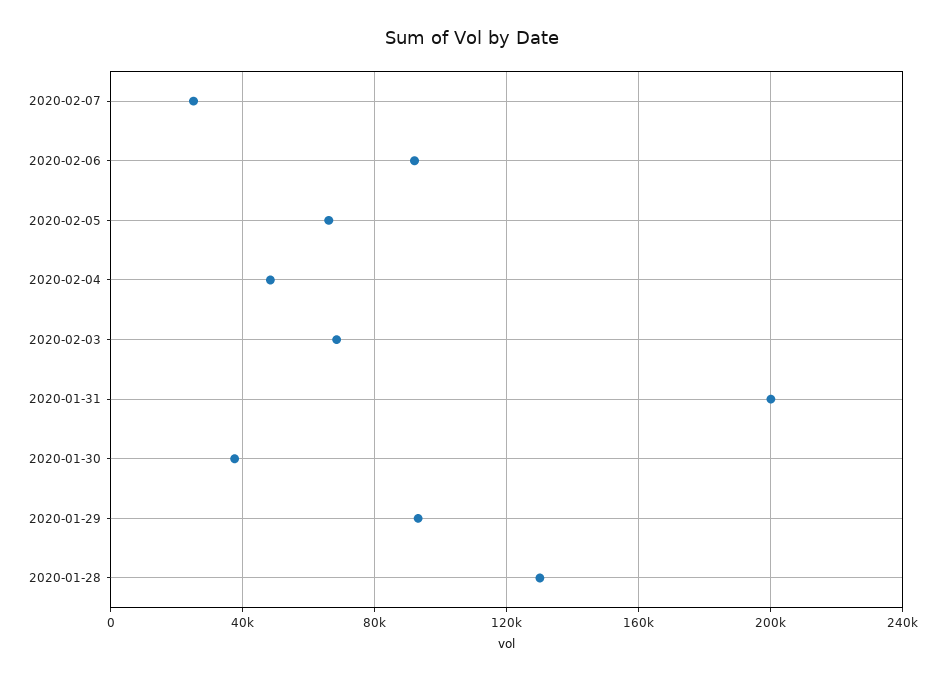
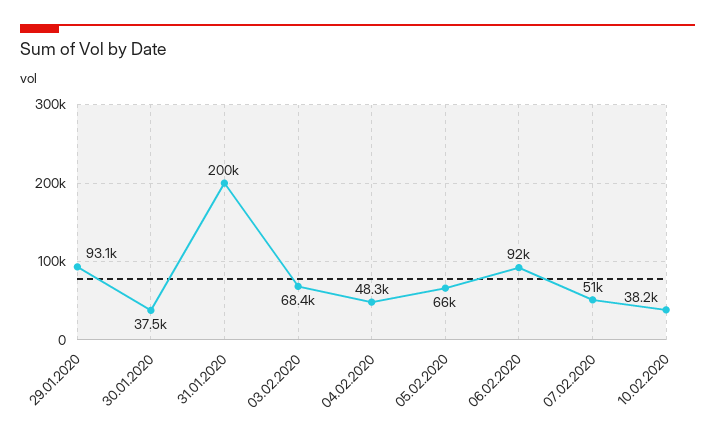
2020-02-07: 25000 -> 51000
2020-01-28: 130000 -> none
10.02.2020: none -> 38200

